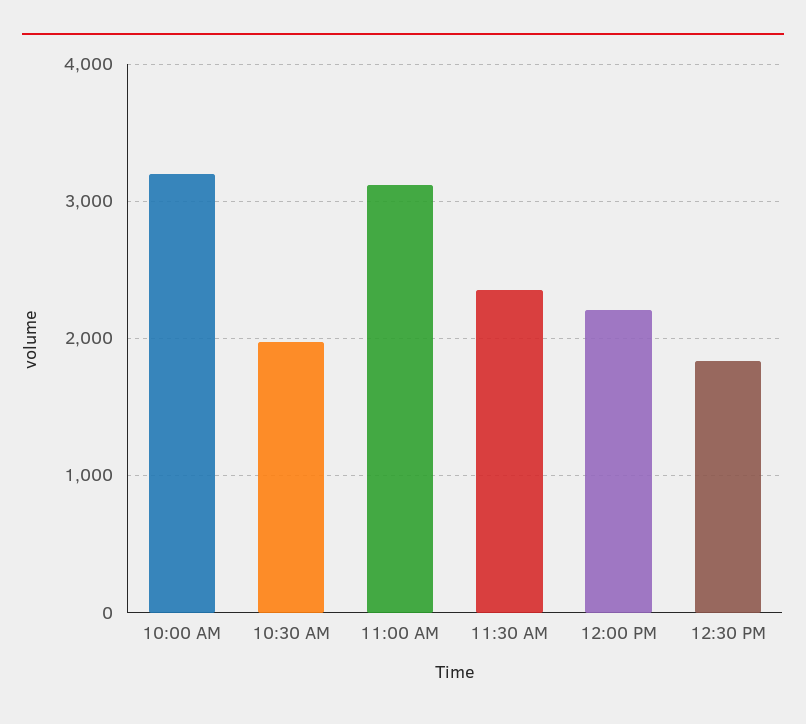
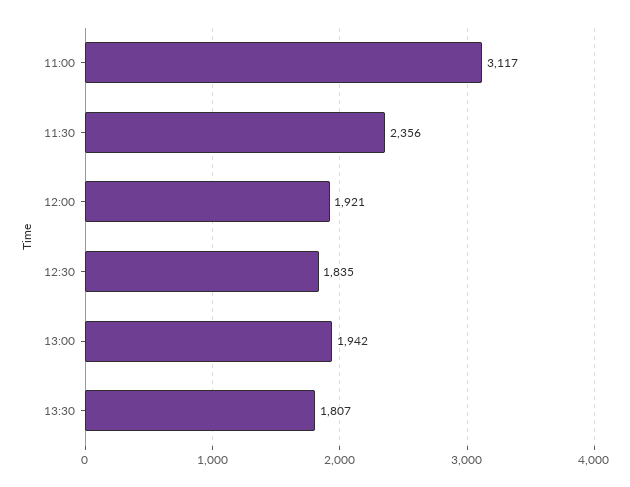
10:00 AM: 3200 -> none
10:30 AM: 2000 -> none
12:00 PM: 2200 -> 1921
13:00: none -> 1942
13:30: none -> 1807

